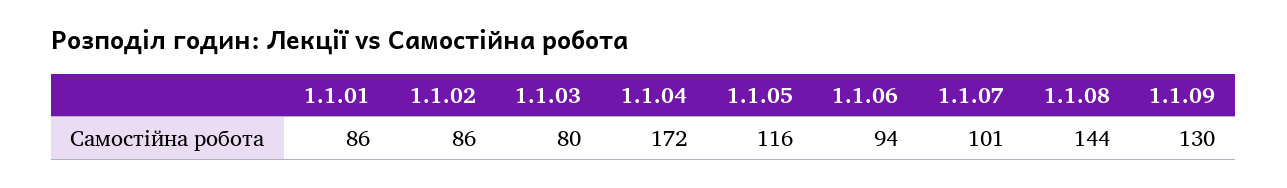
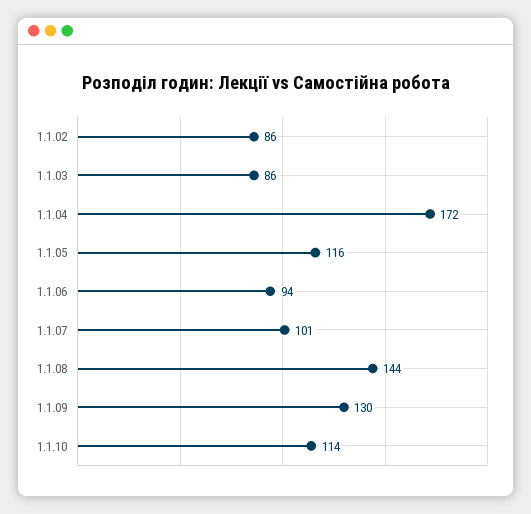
1.1.01: 86 -> none
1.1.03: 80 -> 86
1.1.10: none -> 114

